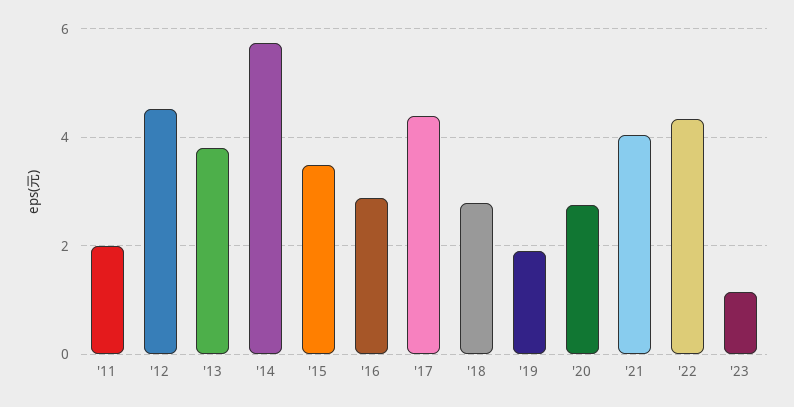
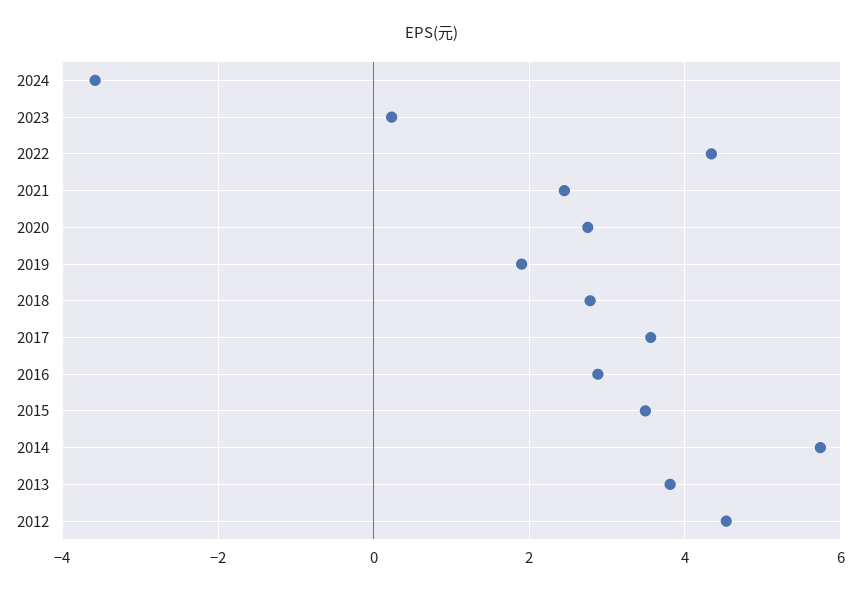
'11: 2 -> none
'17: 4.4 -> 3.6
'21: 4 -> 2.4
'23: 1.2 -> 0.2
2024: none -> -3.6

